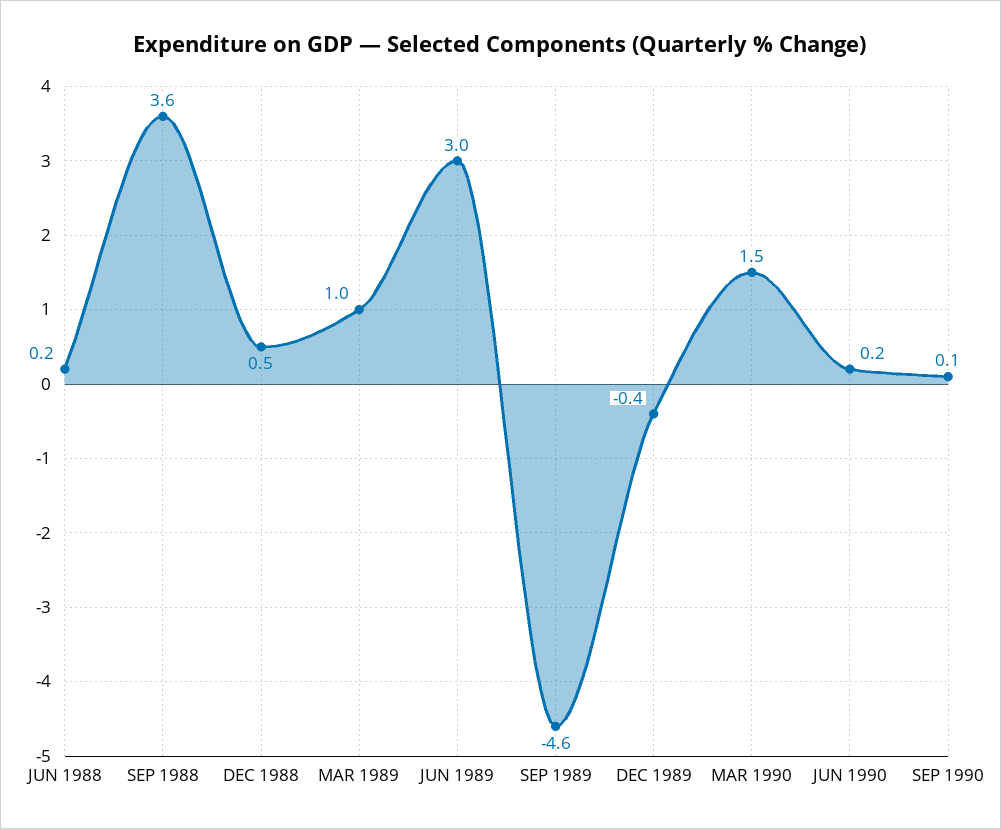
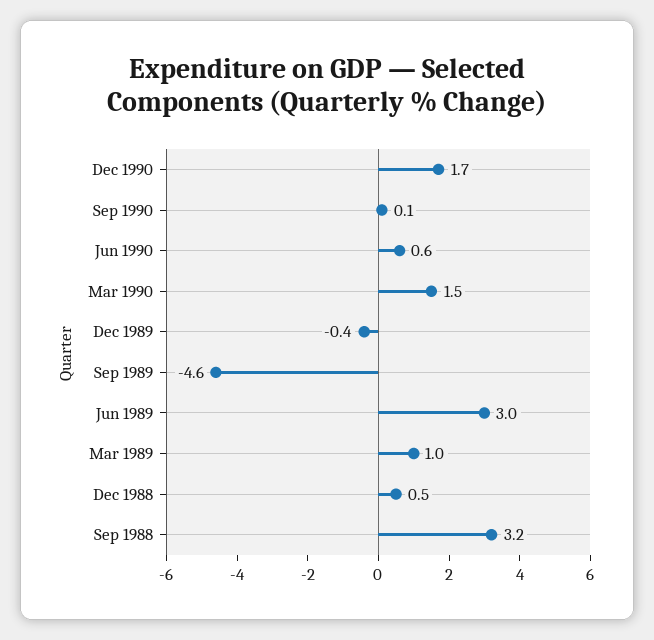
JUN 1988: 0.2 -> none
SEP 1988: 3.6 -> 3.2
JUN 1990: 0.2 -> 0.6
Dec 1990: none -> 1.7

